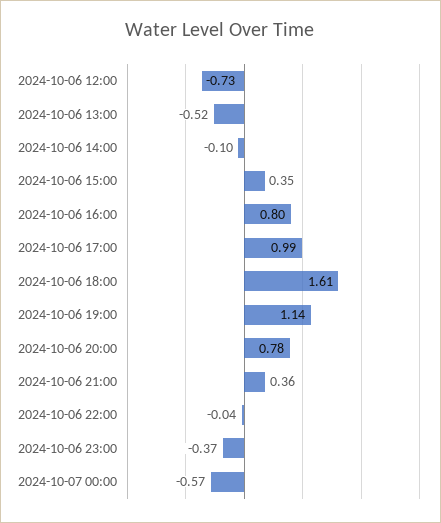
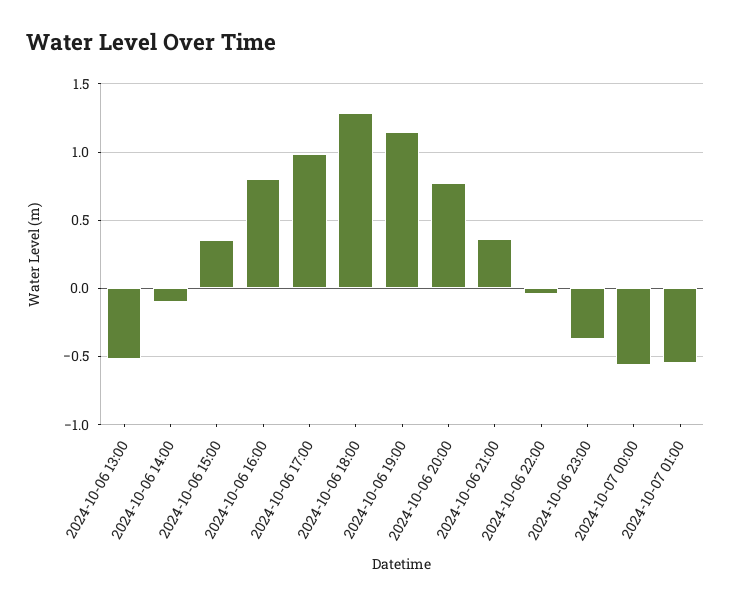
2024-10-06 12:00: -0.73 -> none
2024-10-06 18:00: 1.61 -> 1.3
2024-10-07 01:00: none -> -0.55

